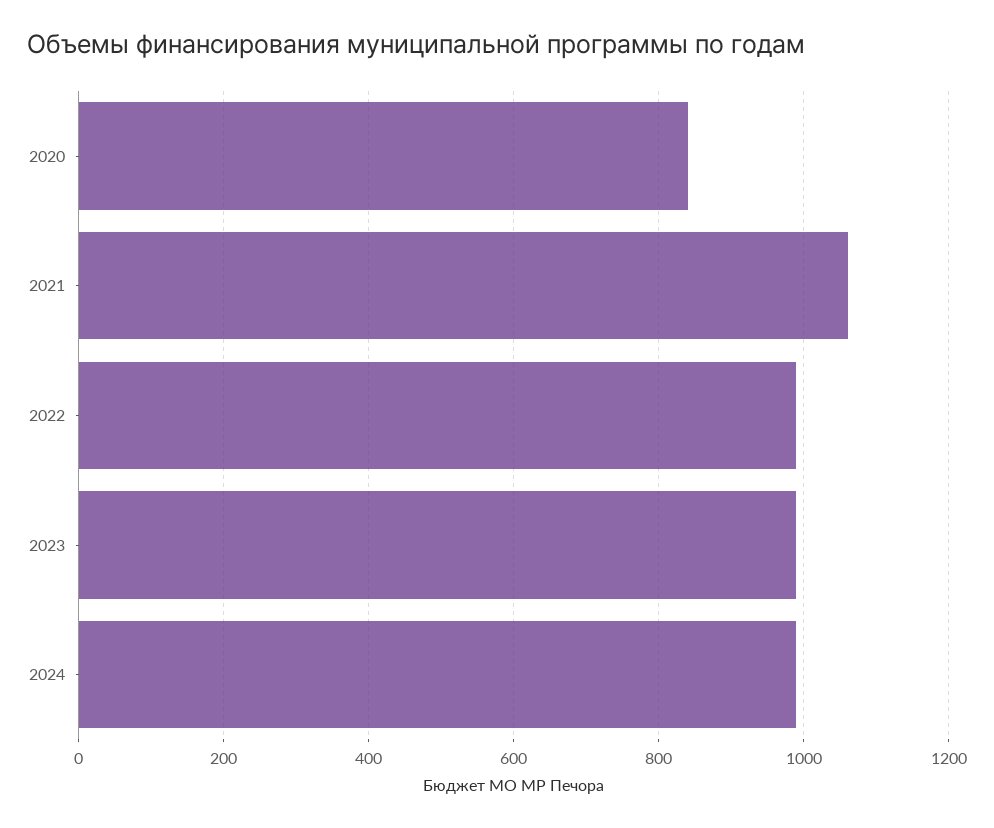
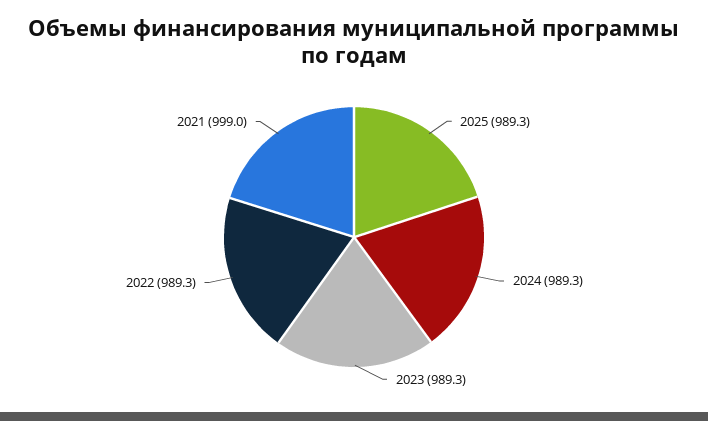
2020: 840 -> none
2021: 1060 -> 999
2025: none -> 989.3

